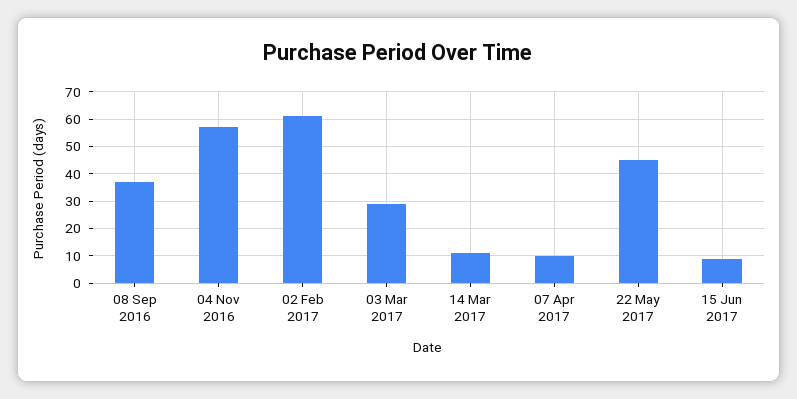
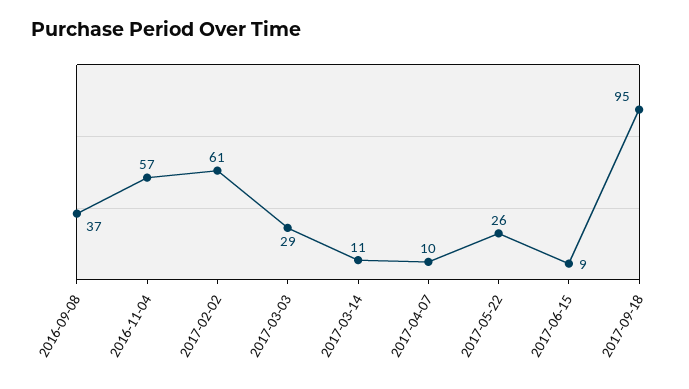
22 May 2017: 45 -> 26
2017-09-18: none -> 95

